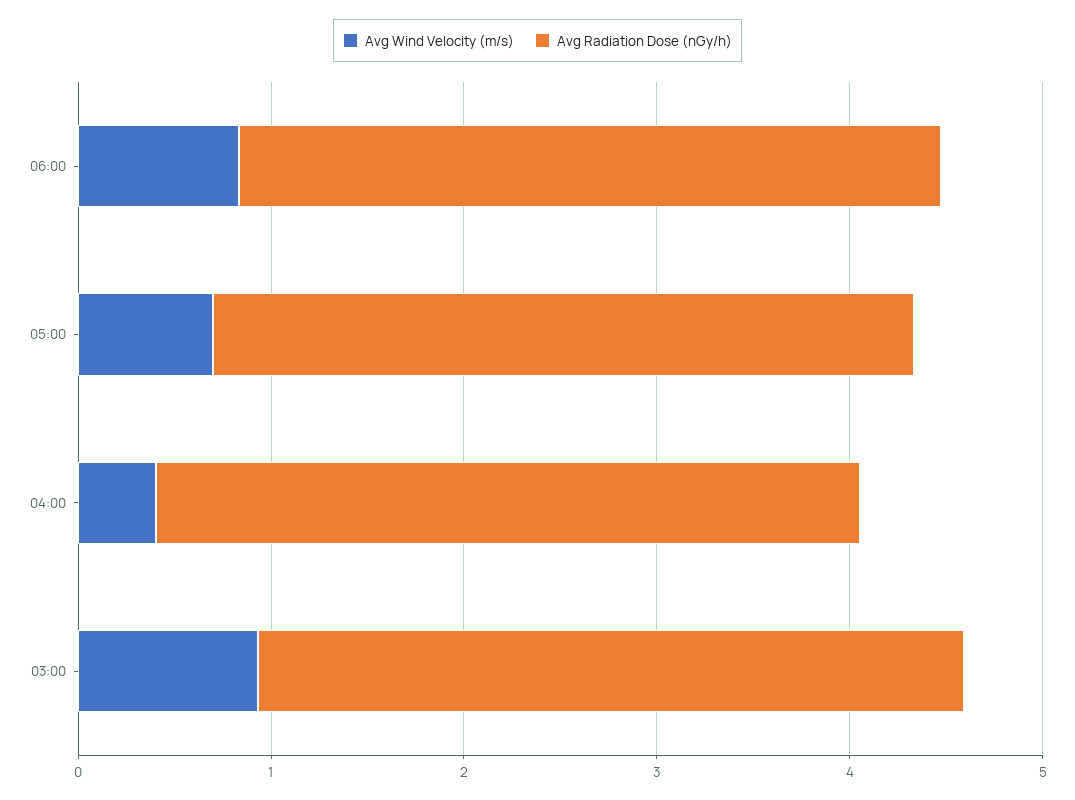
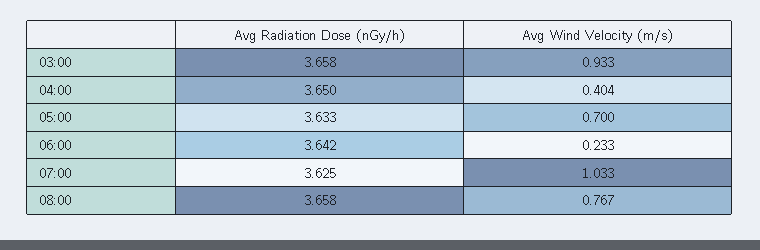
Avg Wind Velocity (m/s), 06:00: 0.8 -> 0.233
Avg Radiation Dose (nGy/h), 07:00: none -> 3.625
Avg Wind Velocity (m/s), 07:00: none -> 1.033
Avg Radiation Dose (nGy/h), 08:00: none -> 3.658
Avg Wind Velocity (m/s), 08:00: none -> 0.767

